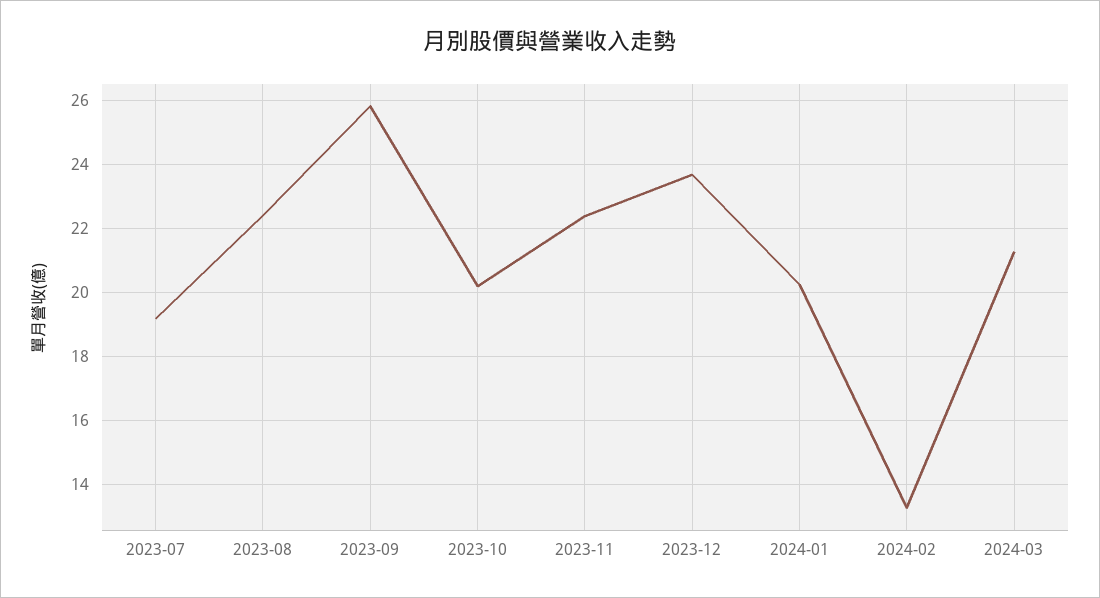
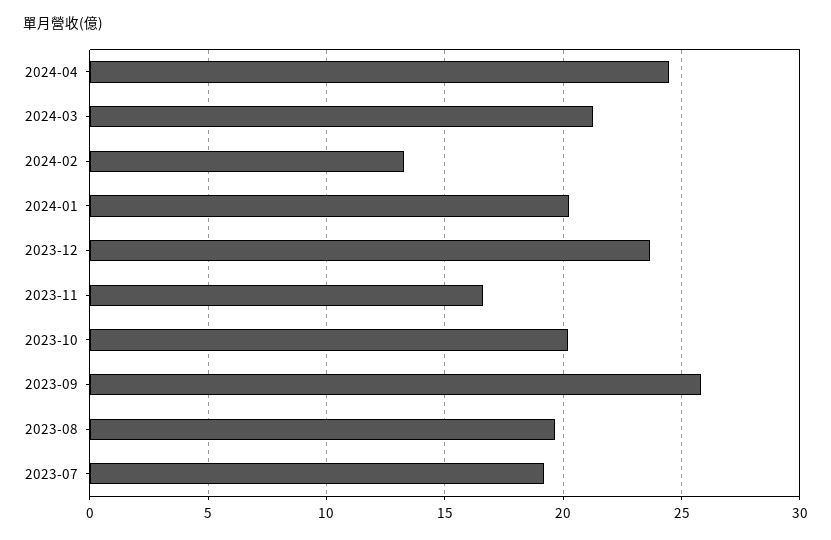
2023-08: 22.4 -> 19.5
2023-11: 22.4 -> 16.5
2024-04: none -> 24.5

